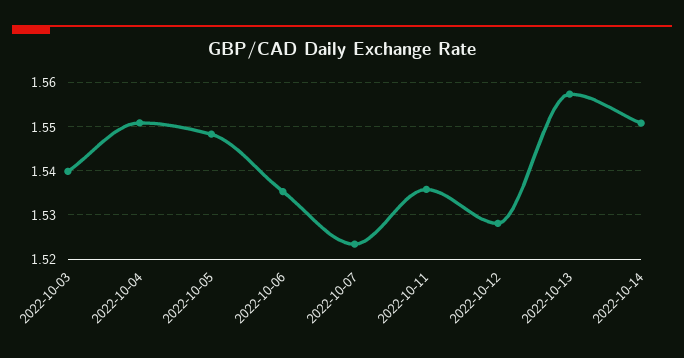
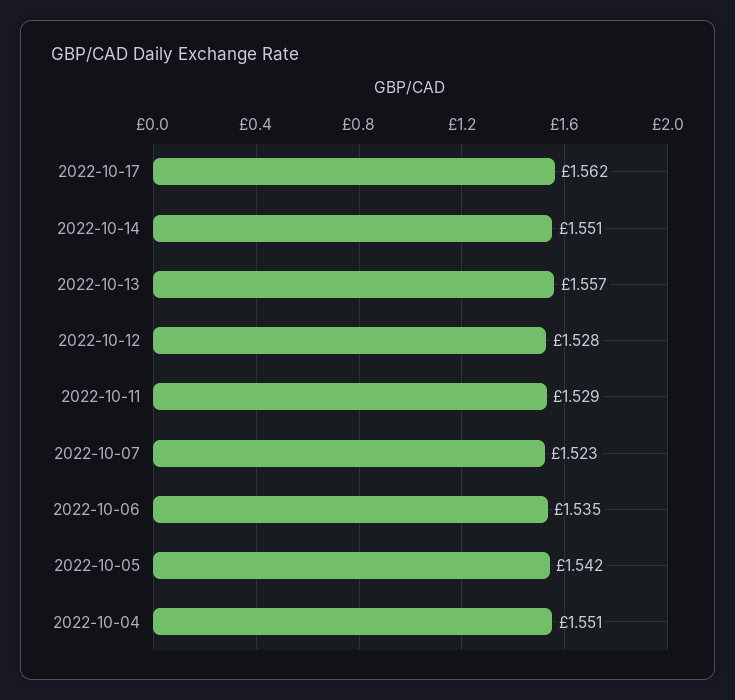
2022-10-03: 1.54 -> none
2022-10-05: 1.548 -> 1.542
2022-10-11: 1.536 -> 1.529
2022-10-17: none -> 1.562

